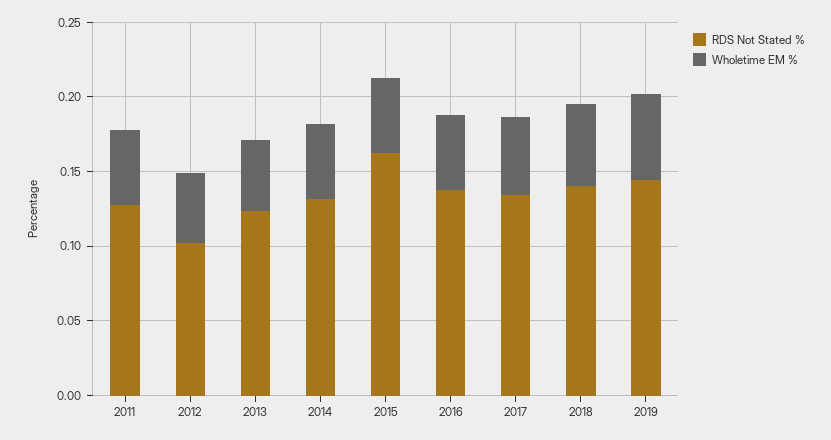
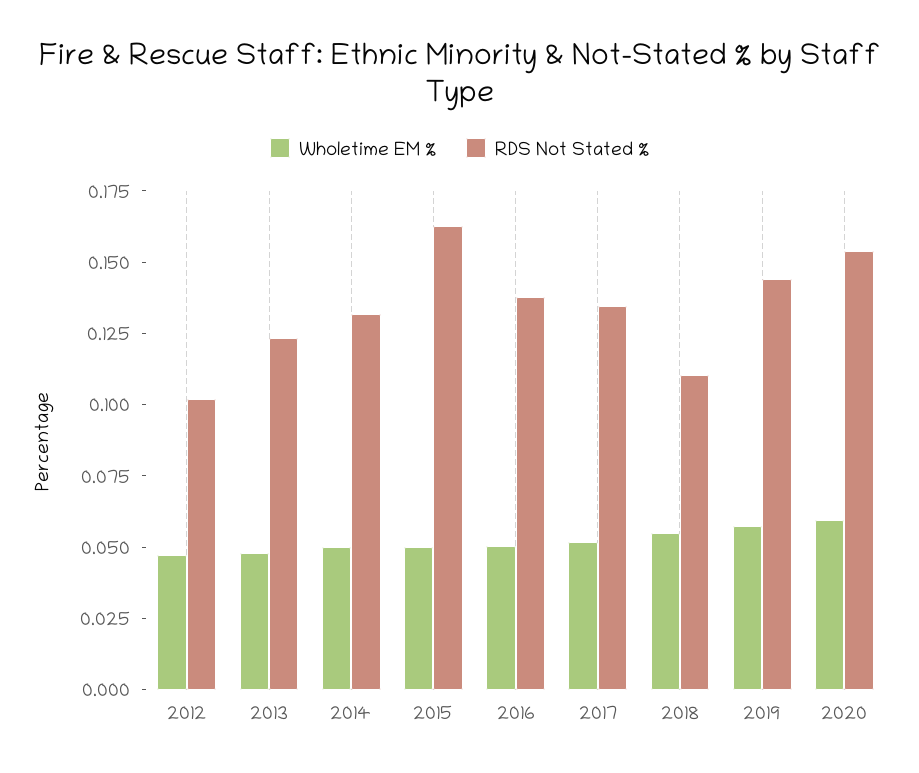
RDS Not Stated %, 2011: 0.13 -> none
Wholetime EM %, 2011: 0.05 -> none
RDS Not Stated %, 2018: 0.14 -> 0.11
Wholetime EM %, 2020: none -> 0.06
RDS Not Stated %, 2020: none -> 0.155

